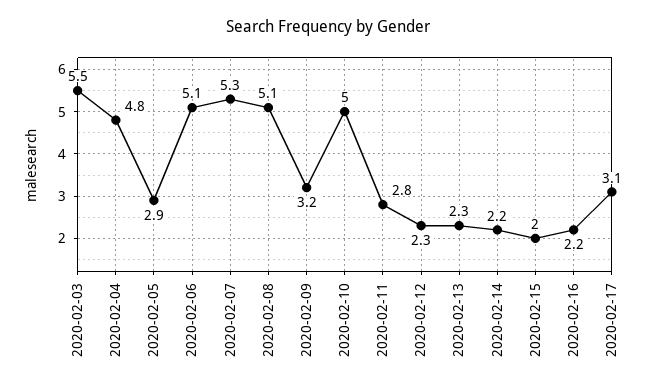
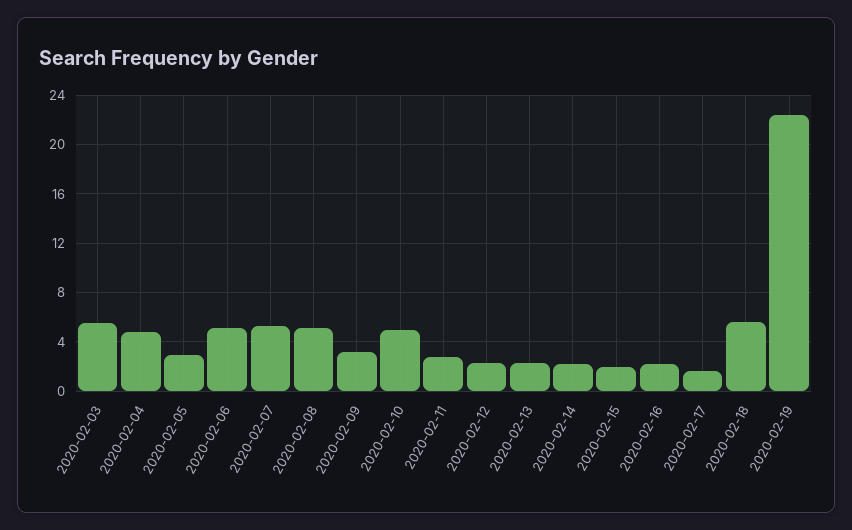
2020-02-17: 3.1 -> 1.5
2020-02-18: none -> 5.5
2020-02-19: none -> 22.5

